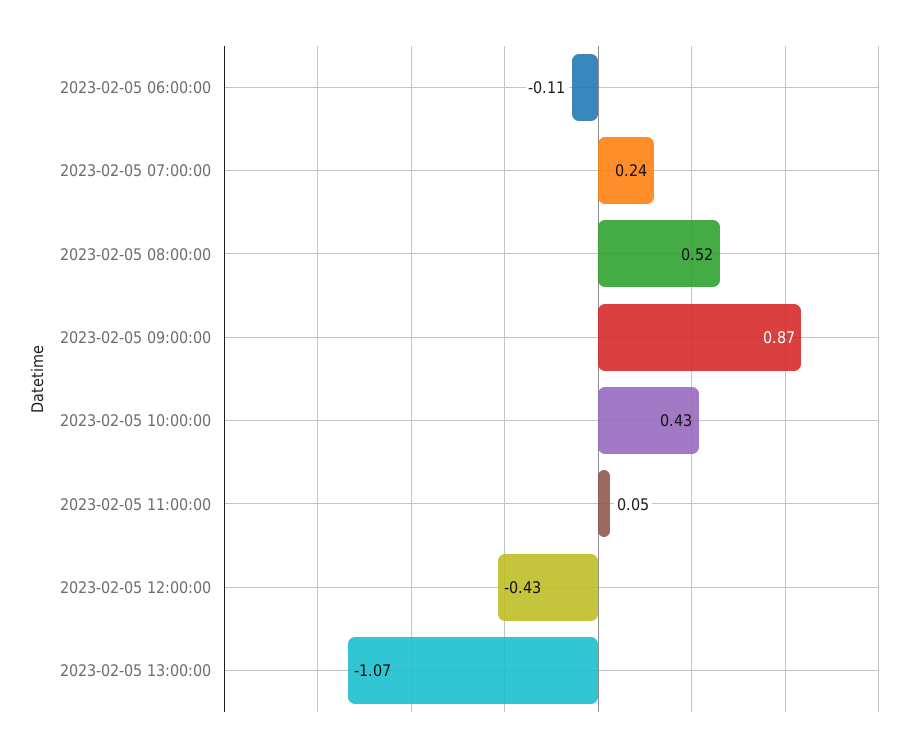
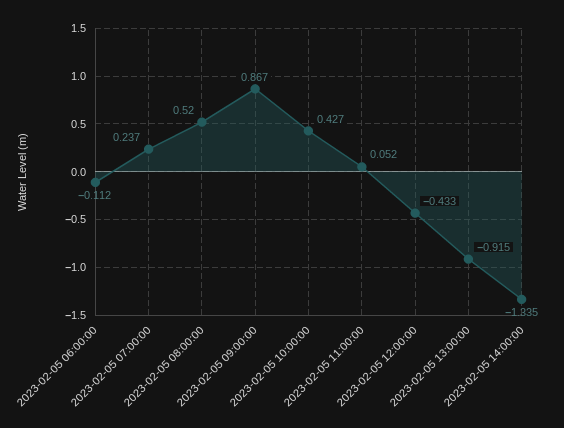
2023-02-05 13:00:00: -1.07 -> -0.915
2023-02-05 14:00:00: none -> -1.335

